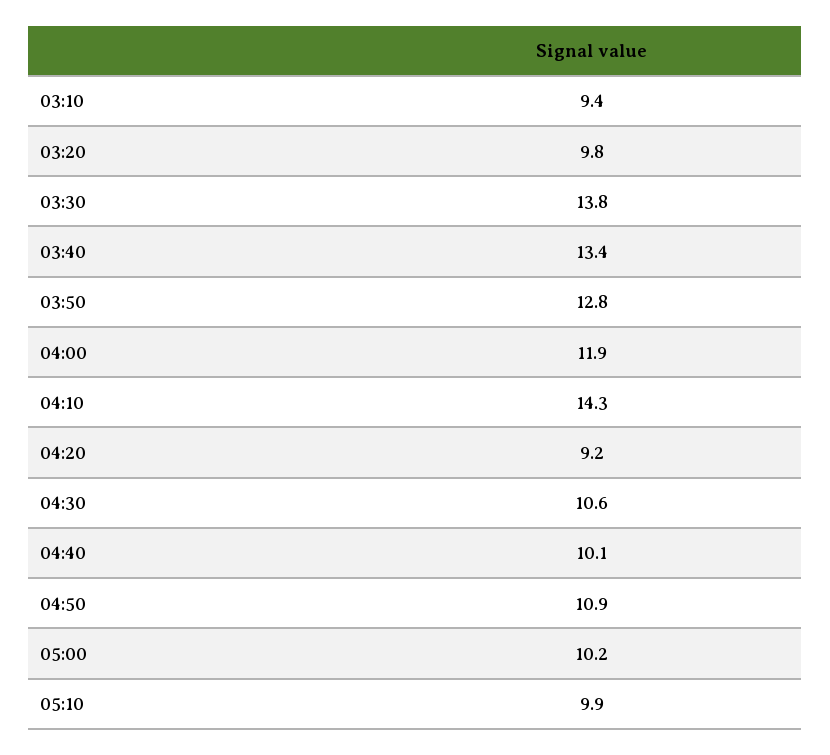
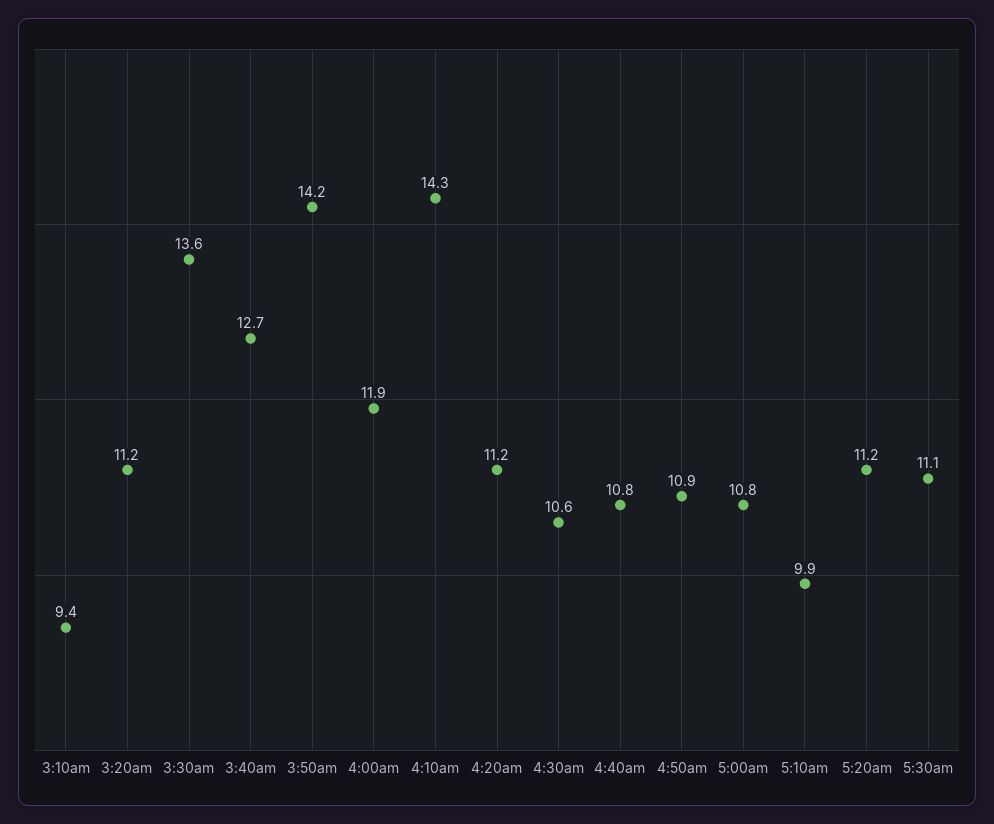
03:20: 9.8 -> 11.2
03:30: 13.8 -> 13.6
03:40: 13.4 -> 12.7
03:50: 12.8 -> 14.2
04:20: 9.2 -> 11.2
04:40: 10.1 -> 10.8
05:00: 10.2 -> 10.8
5:20am: none -> 11.2
5:30am: none -> 11.1

